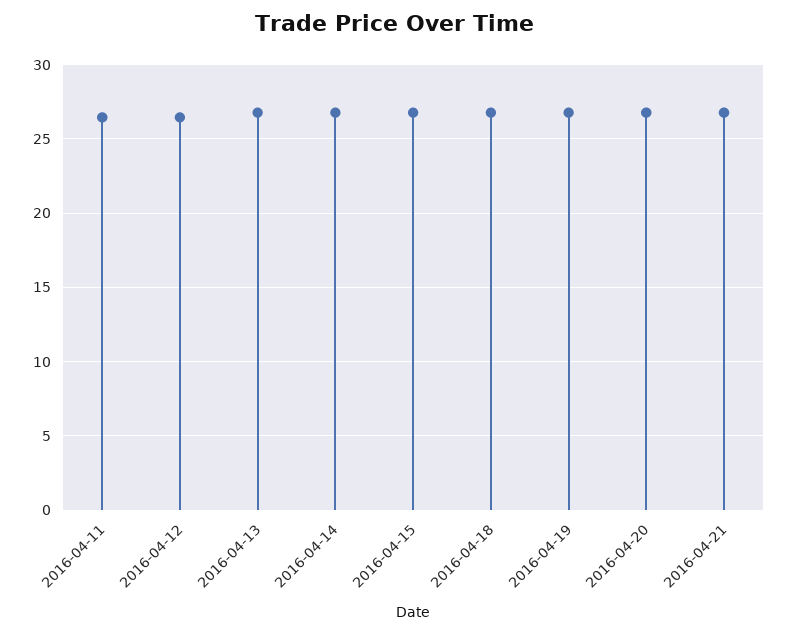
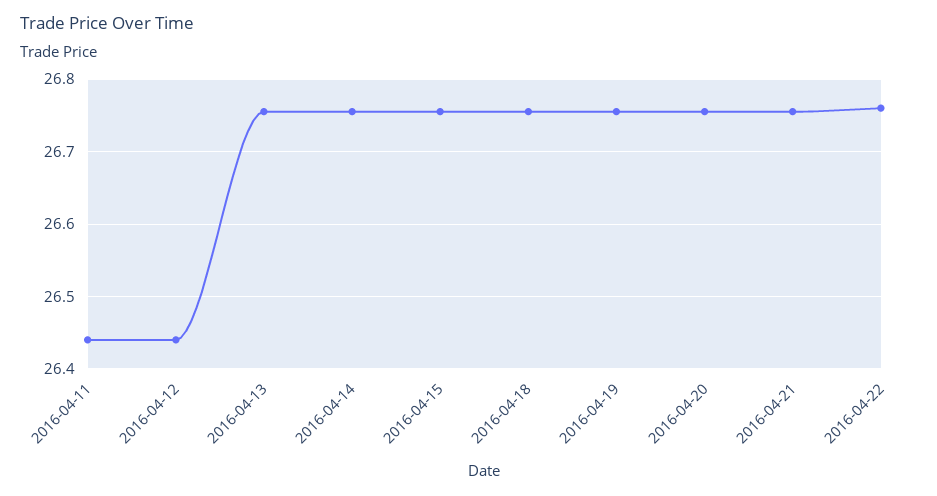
2016-04-22: none -> 26.76

